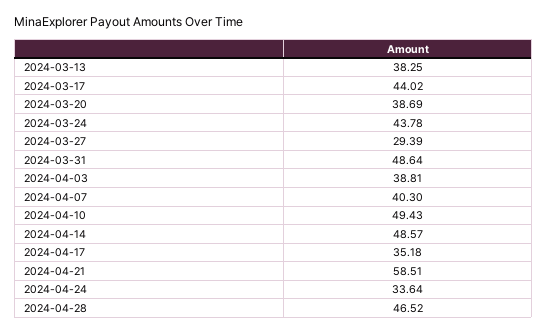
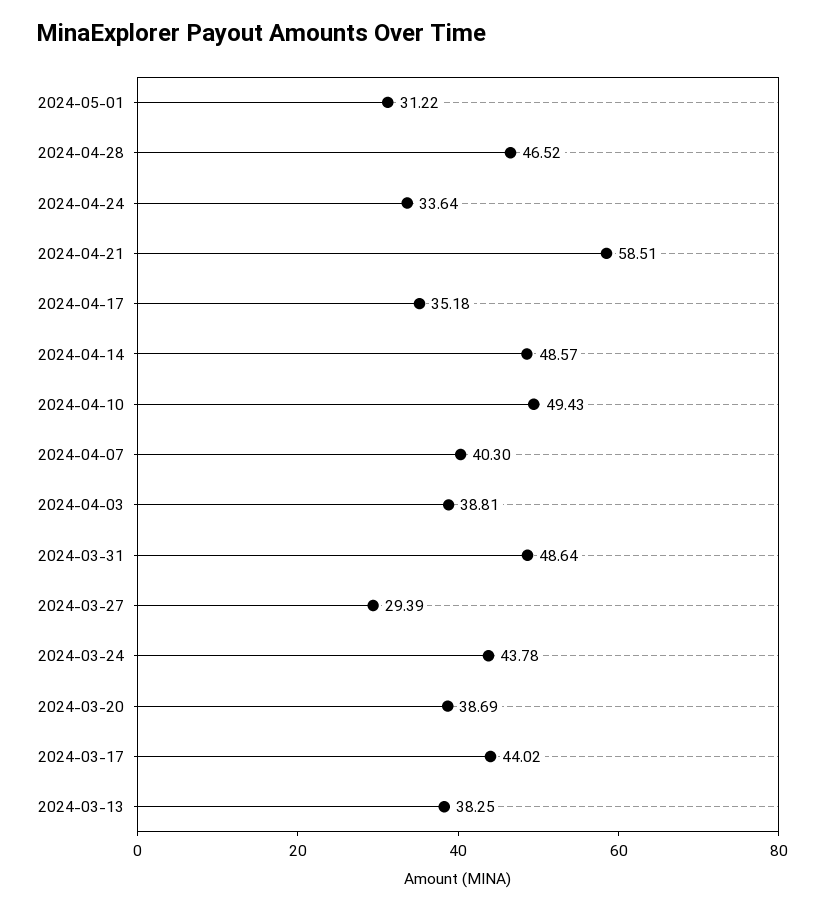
2024-05-01: none -> 31.22

